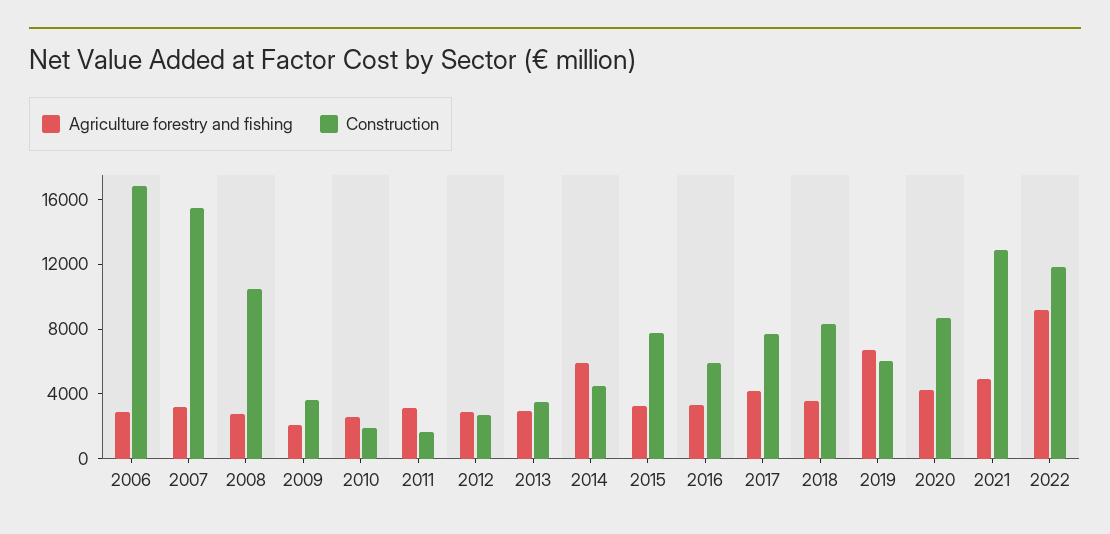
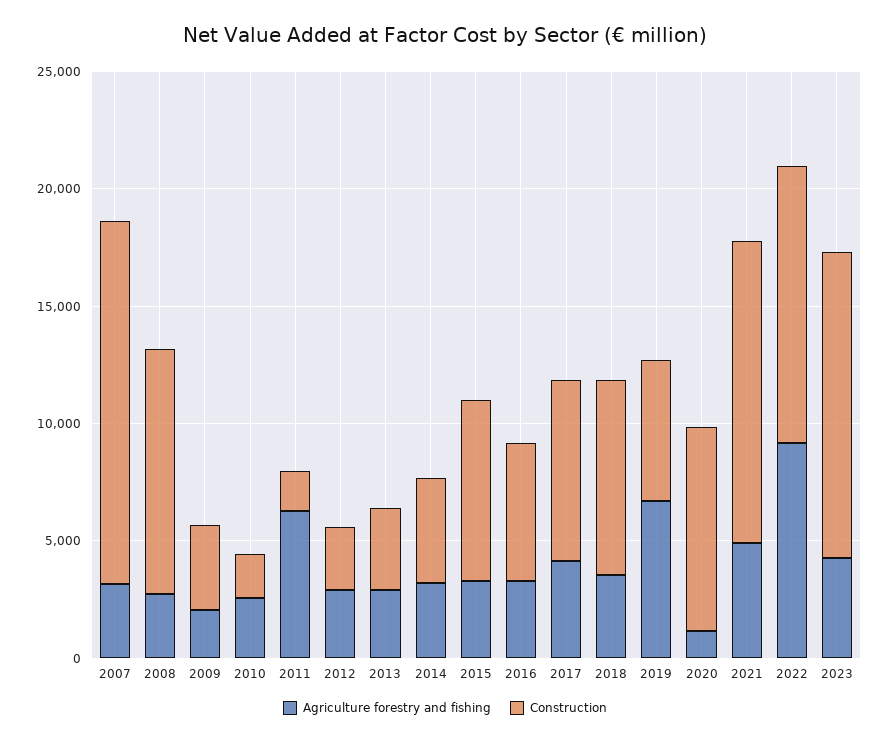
Agriculture forestry and fishing, 2006: 3000 -> none
Construction, 2006: 17000 -> none
Agriculture forestry and fishing, 2011: 3000 -> 6000
Agriculture forestry and fishing, 2014: 6000 -> 3000
Agriculture forestry and fishing, 2020: 4000 -> 1000
Agriculture forestry and fishing, 2023: none -> 4000
Construction, 2023: none -> 13000

